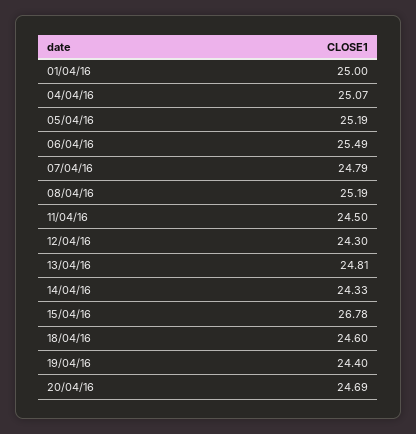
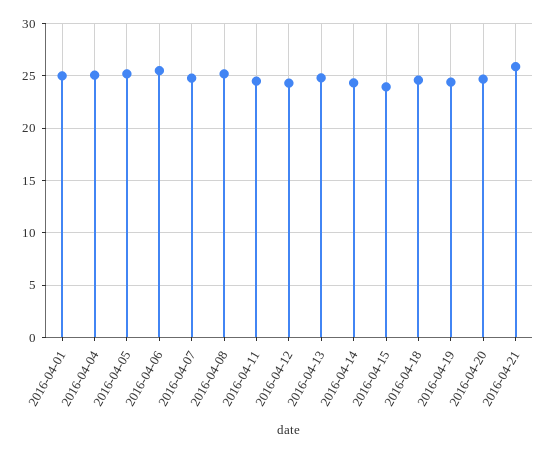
15/04/16: 26.78 -> 24
2016-04-21: none -> 26

